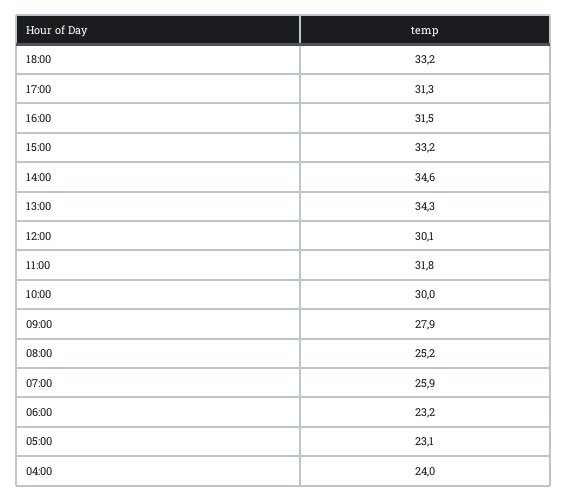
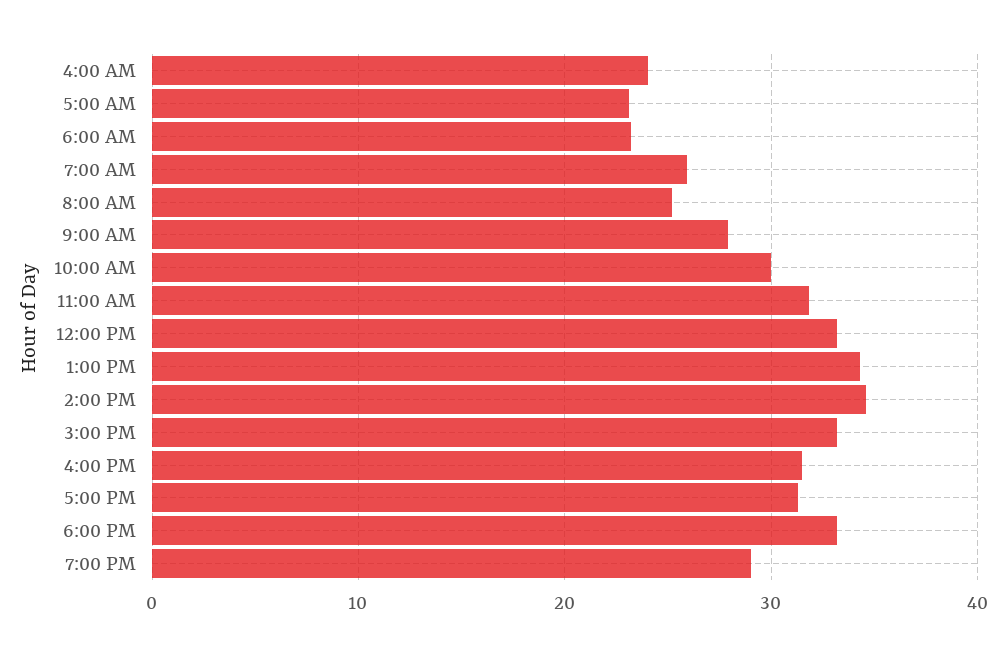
12:00: 30.1 -> 33
7:00 PM: none -> 29

